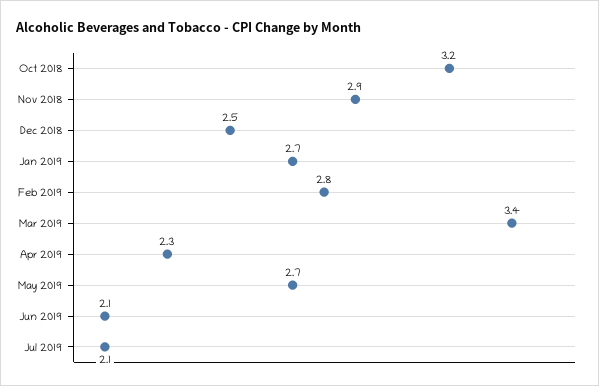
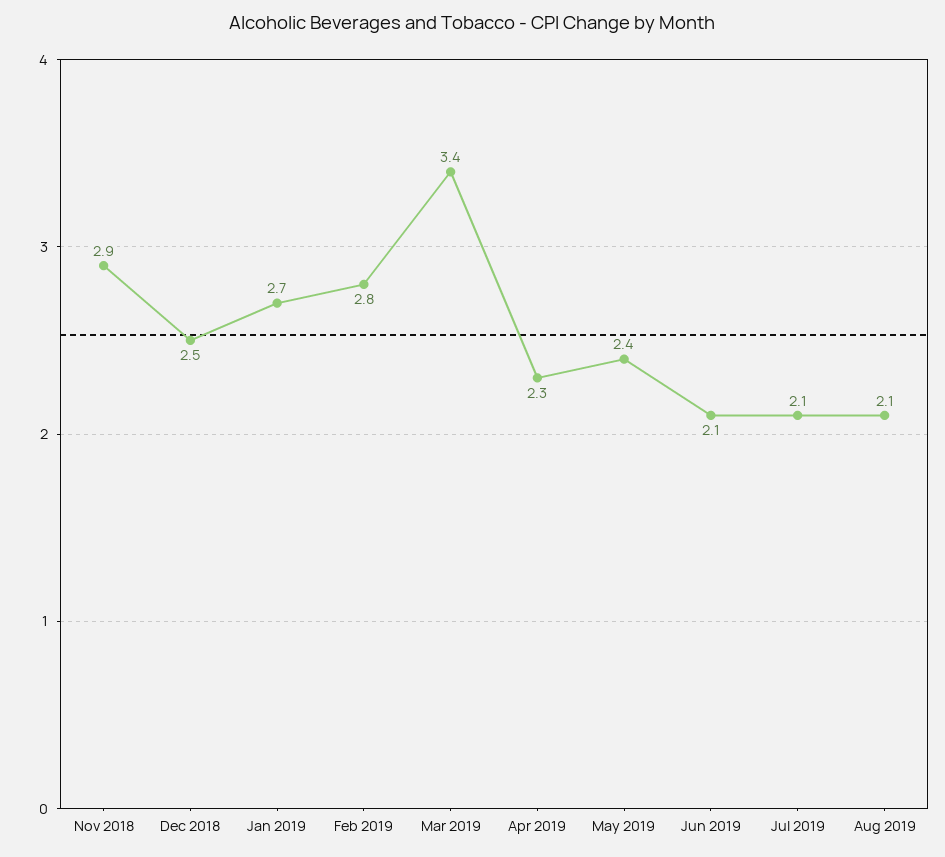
Oct 2018: 3.2 -> none
May 2019: 2.7 -> 2.4
Aug 2019: none -> 2.1

